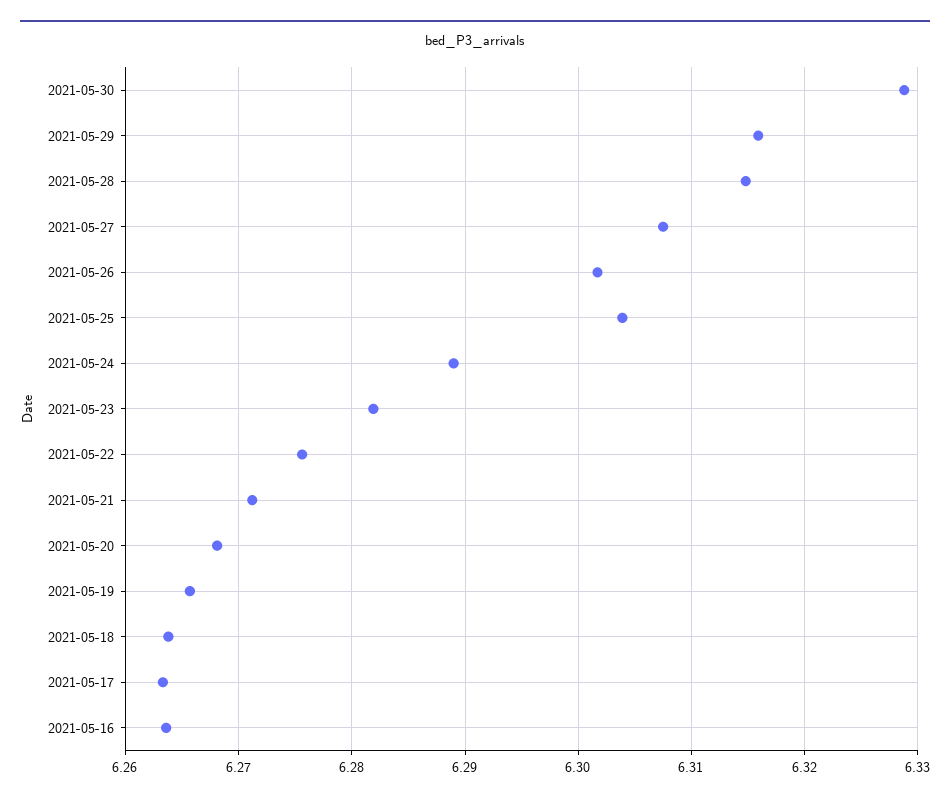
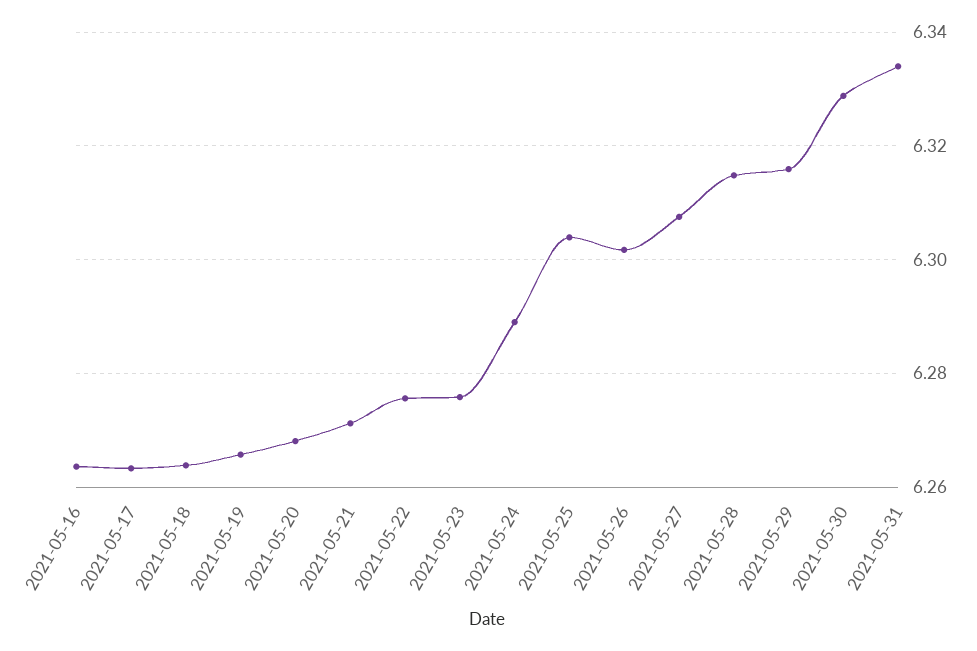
2021-05-23: 6.282 -> 6.276
2021-05-31: none -> 6.334

